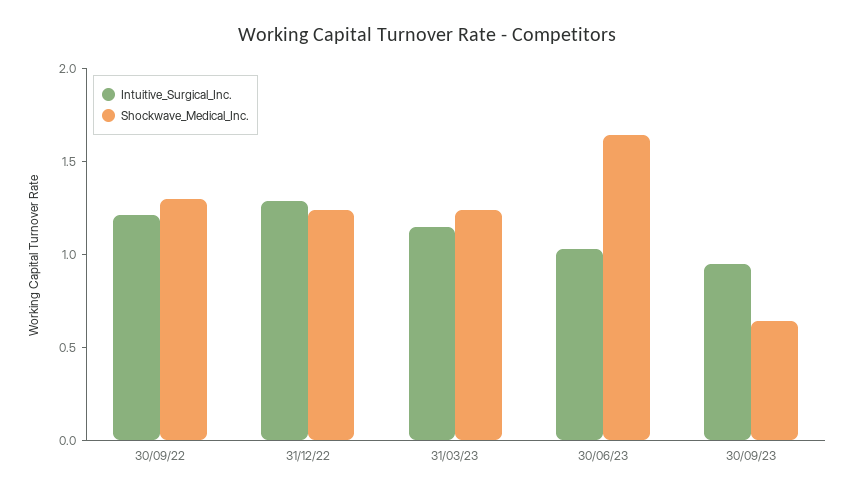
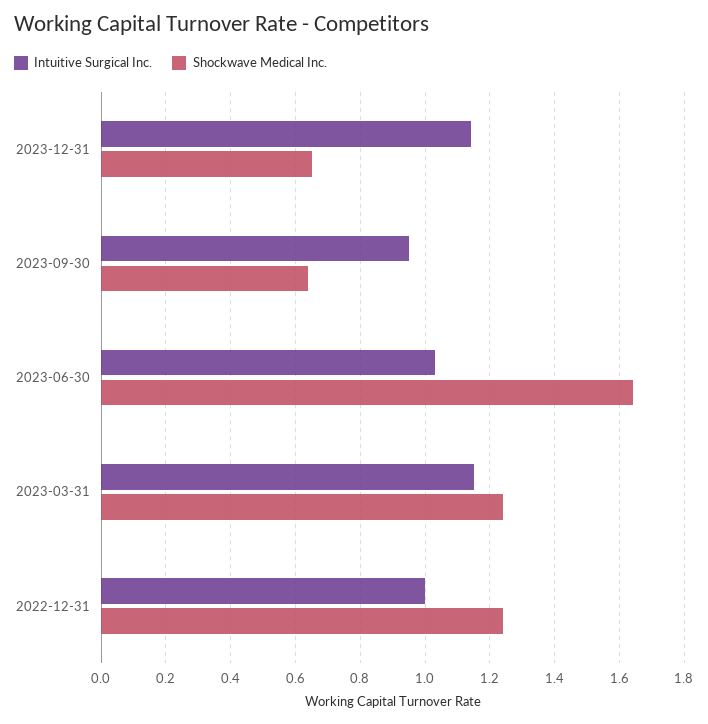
Intuitive_Surgical_Inc., 30/09/22: 1.2 -> none
Shockwave_Medical_Inc., 30/09/22: 1.3 -> none
Intuitive_Surgical_Inc., 31/12/22: 1.3 -> 1
Intuitive_Surgical_Inc., 2023-12-31: none -> 1.15
Shockwave_Medical_Inc., 2023-12-31: none -> 0.65

